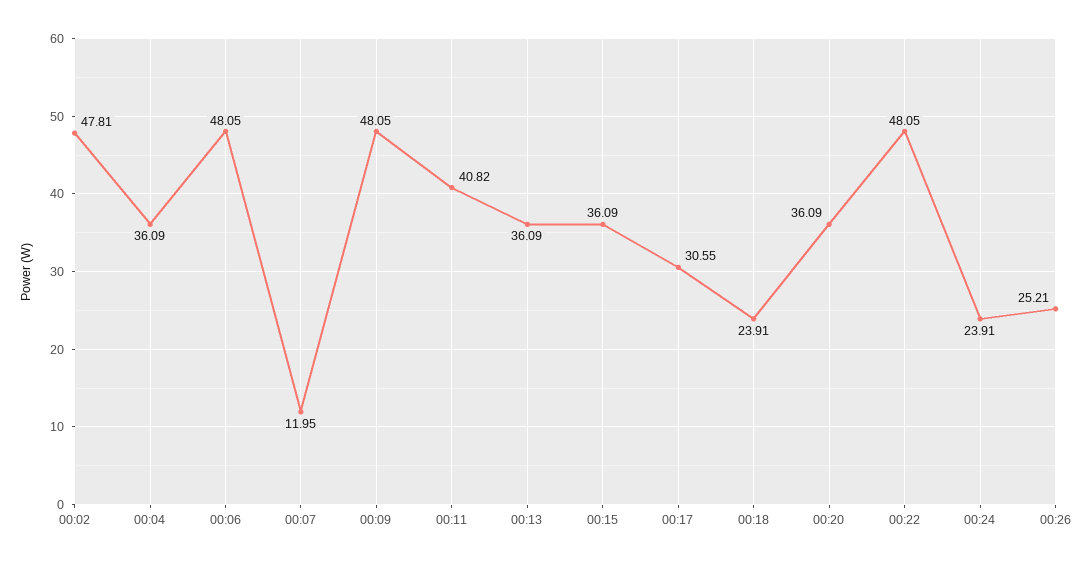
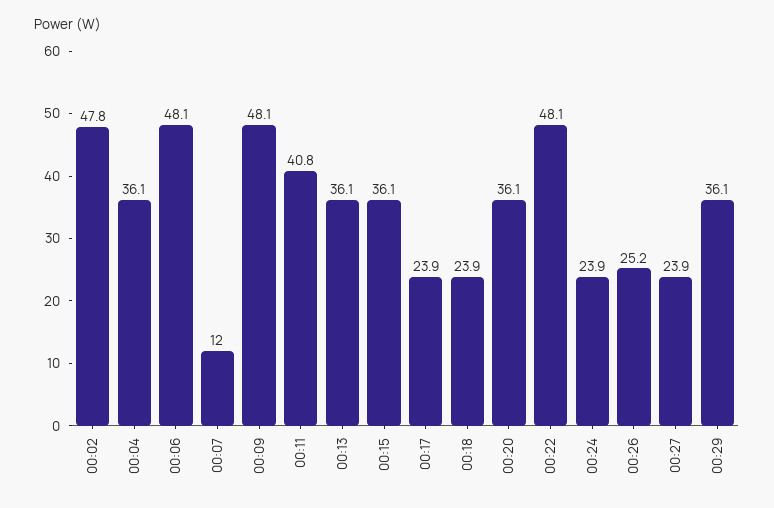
00:17: 30.55 -> 23.9
00:27: none -> 23.9
00:29: none -> 36.1

